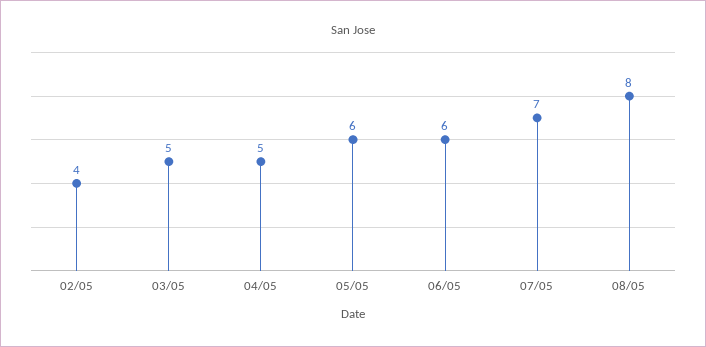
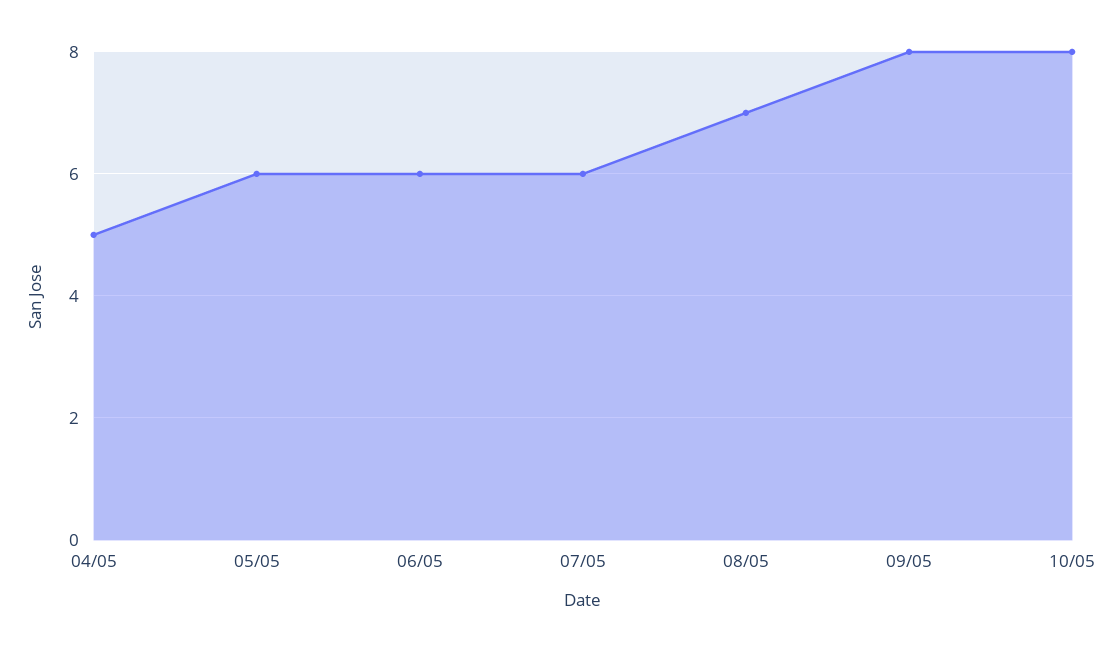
02/05: 4 -> none
03/05: 5 -> none
07/05: 7 -> 6
08/05: 8 -> 7
09/05: none -> 8
10/05: none -> 8

